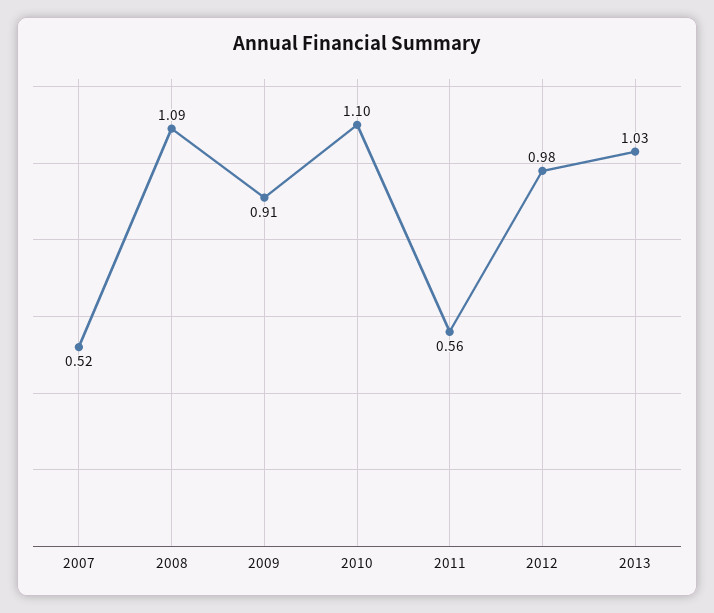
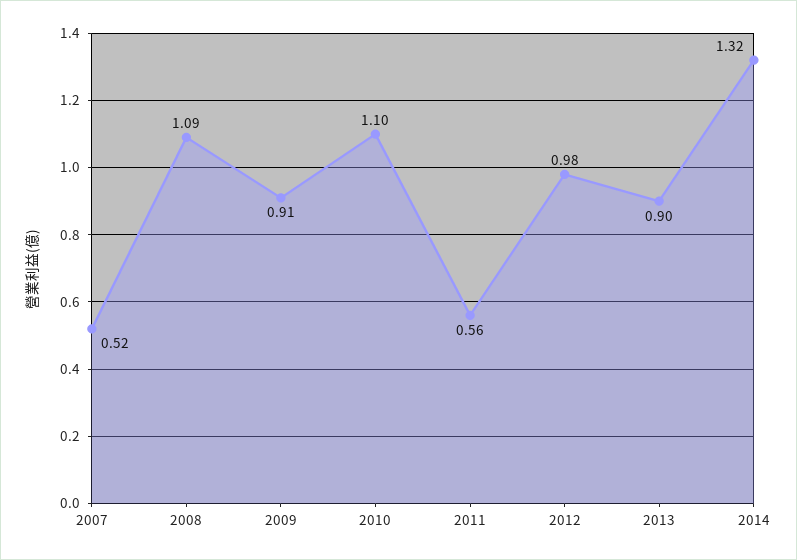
2013: 1.03 -> 0.9
2014: none -> 1.32

